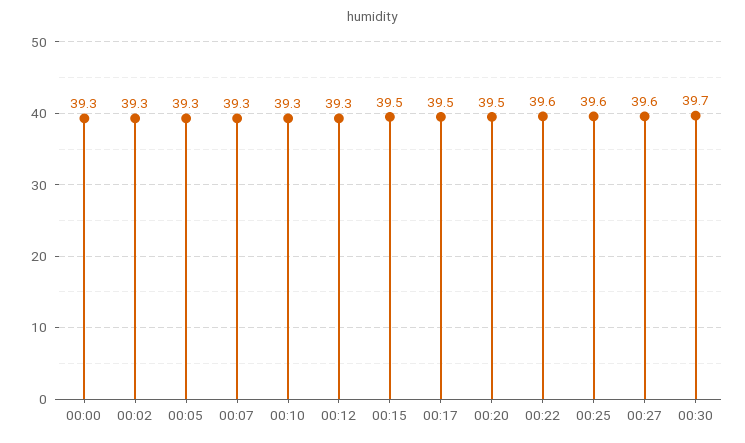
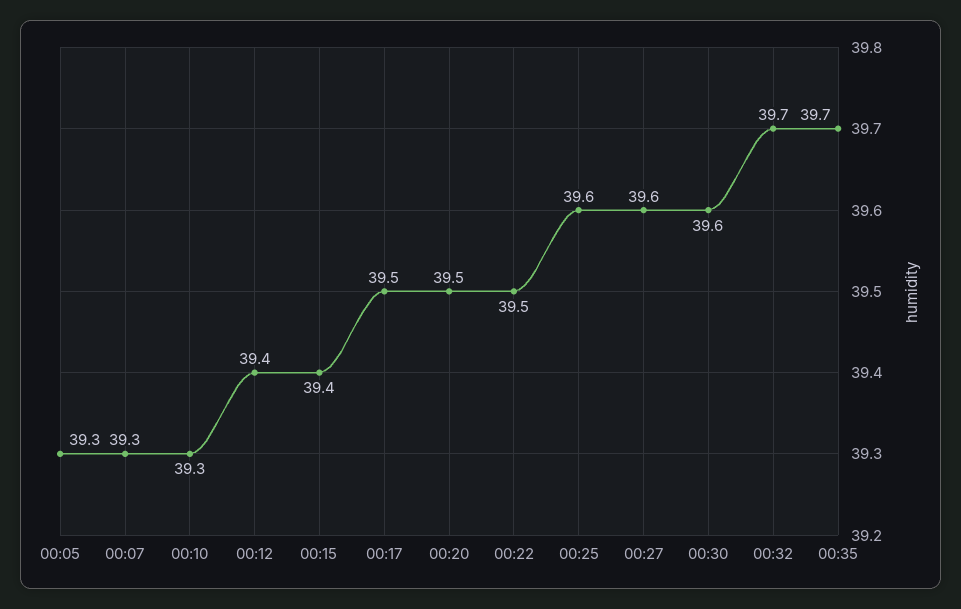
00:00: 39.3 -> none
00:02: 39.3 -> none
00:12: 39.3 -> 39.4
00:15: 39.5 -> 39.4
00:22: 39.6 -> 39.5
00:30: 39.7 -> 39.6
00:32: none -> 39.7
00:35: none -> 39.7

